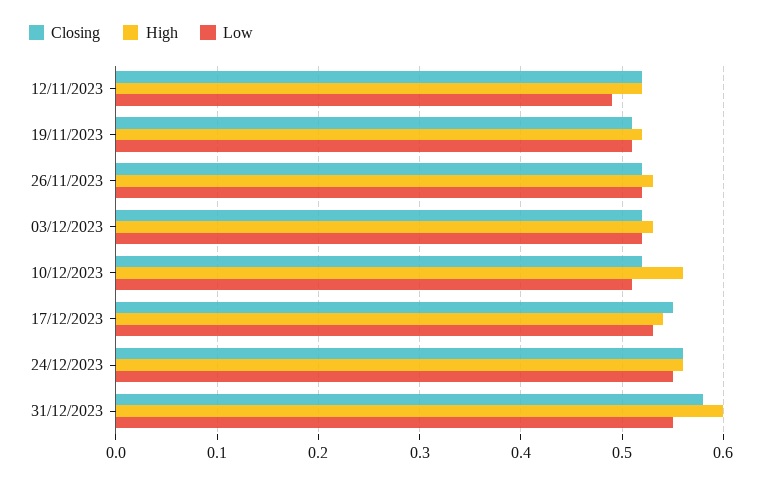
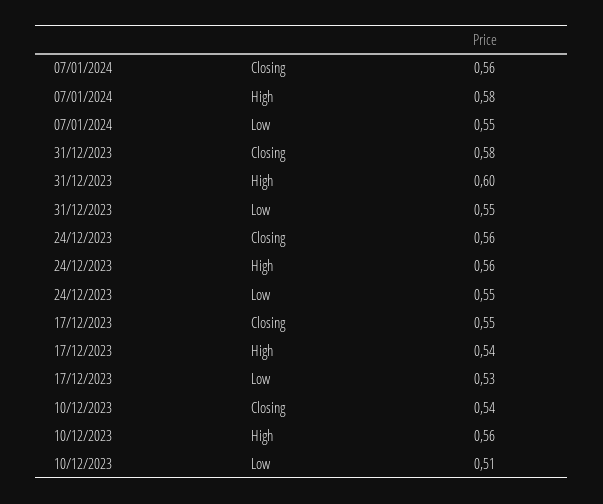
Closing, 12/11/2023: 0.52 -> none
High, 12/11/2023: 0.52 -> none
Low, 12/11/2023: 0.49 -> none
Closing, 19/11/2023: 0.51 -> none
High, 19/11/2023: 0.52 -> none
Low, 19/11/2023: 0.51 -> none
Closing, 26/11/2023: 0.52 -> none
High, 26/11/2023: 0.53 -> none
Low, 26/11/2023: 0.52 -> none
Closing, 03/12/2023: 0.52 -> none
High, 03/12/2023: 0.53 -> none
Low, 03/12/2023: 0.52 -> none
Closing, 10/12/2023: 0.52 -> 0.54
Closing, 07/01/2024: none -> 0.56
High, 07/01/2024: none -> 0.58
Low, 07/01/2024: none -> 0.55

